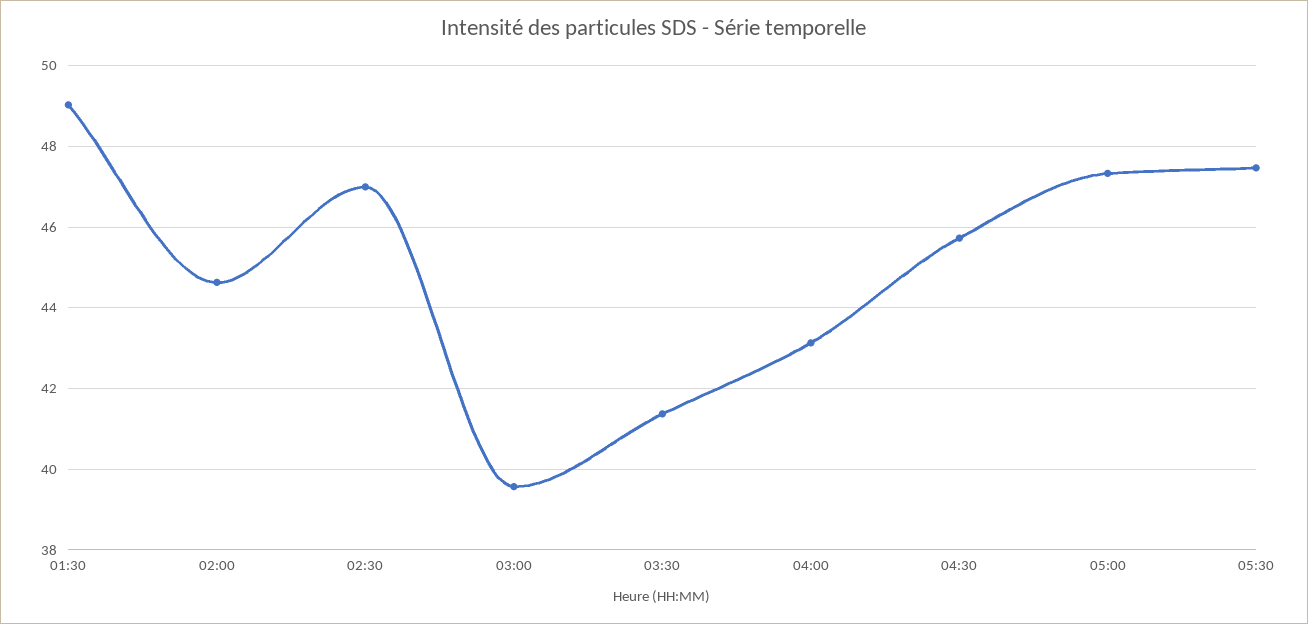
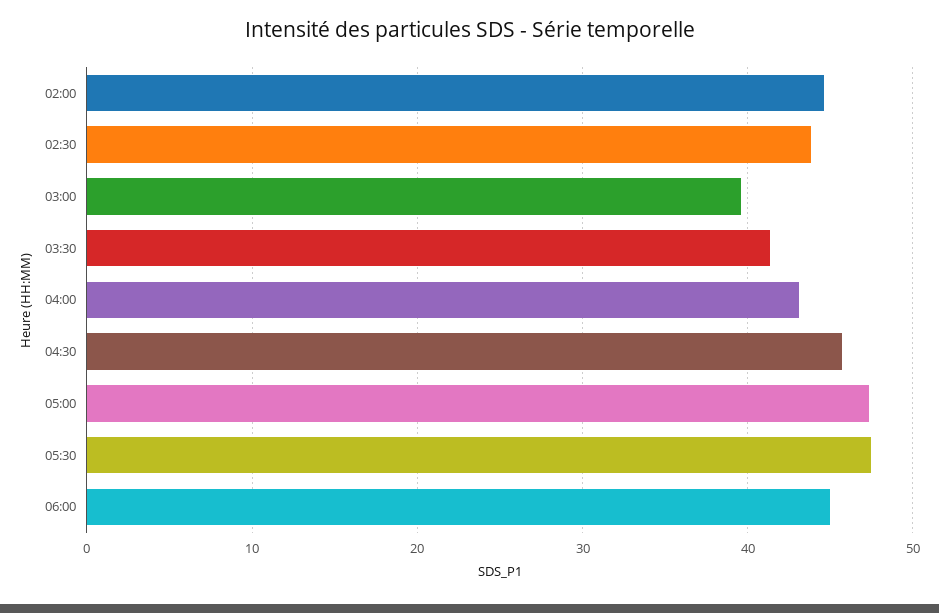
01:30: 49 -> none
02:30: 47 -> 44
06:00: none -> 45

